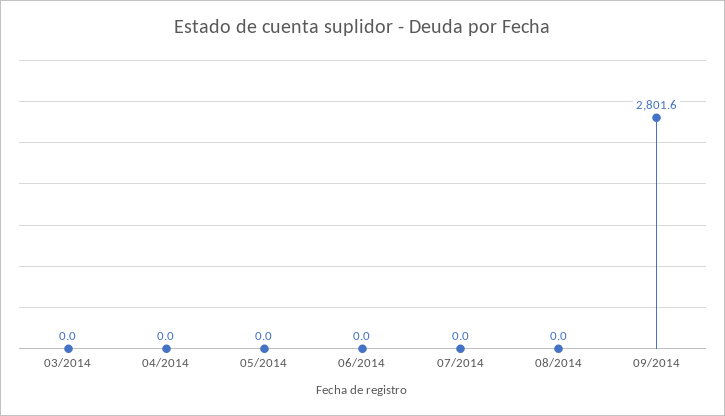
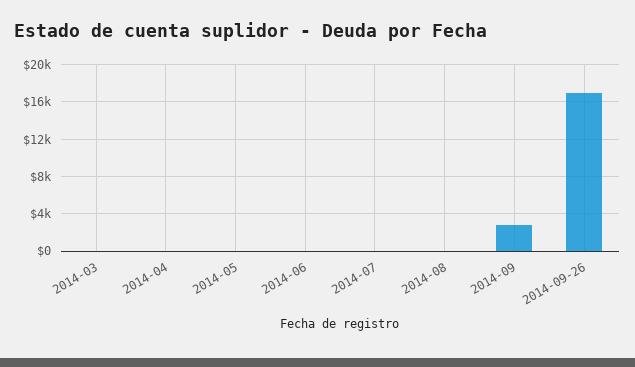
2014-09-26: none -> 17000

